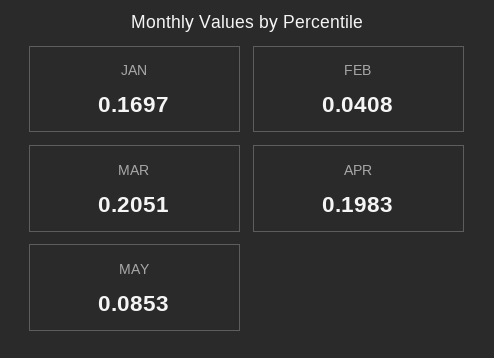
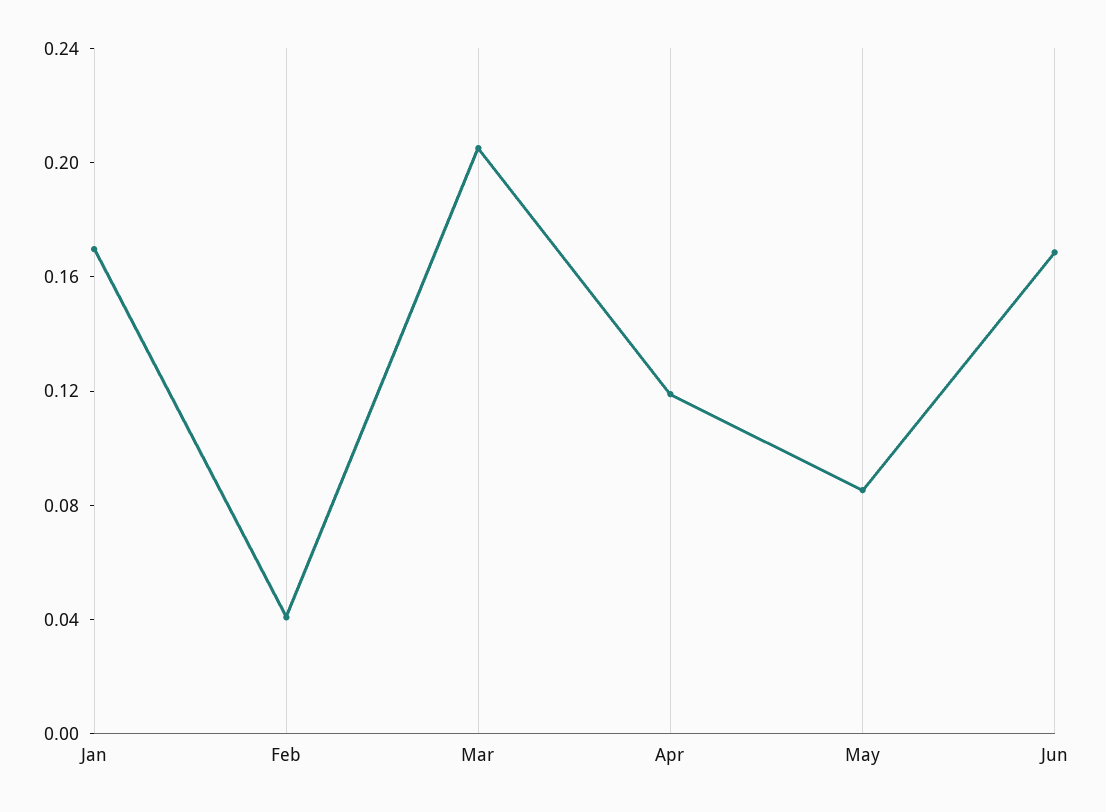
APR: 0.1983 -> 0.12
Jun: none -> 0.17

